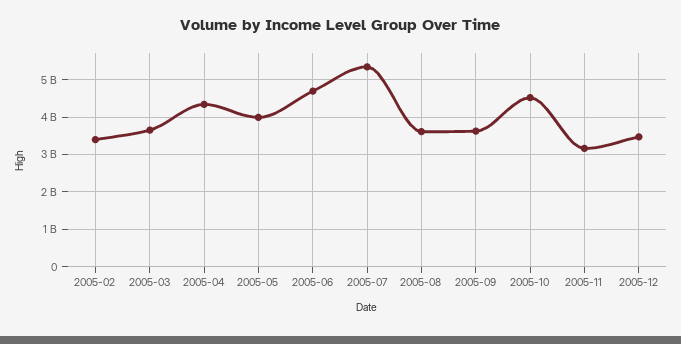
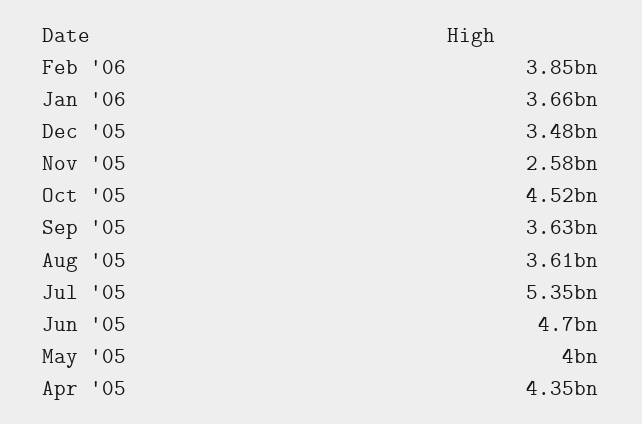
2005-02: 3400000000 -> none
2005-03: 3600000000 -> none
2005-11: 3200000000 -> 2580000000
Feb '06: none -> 3850000000
Jan '06: none -> 3660000000

